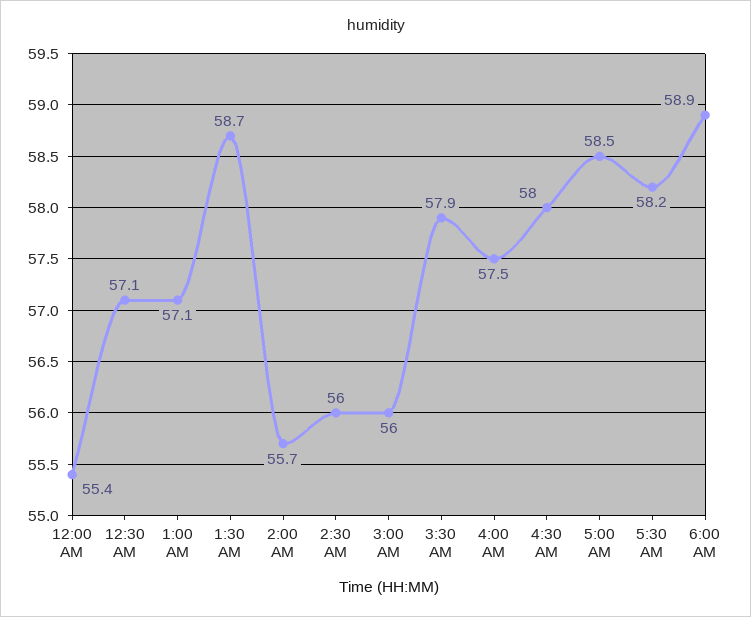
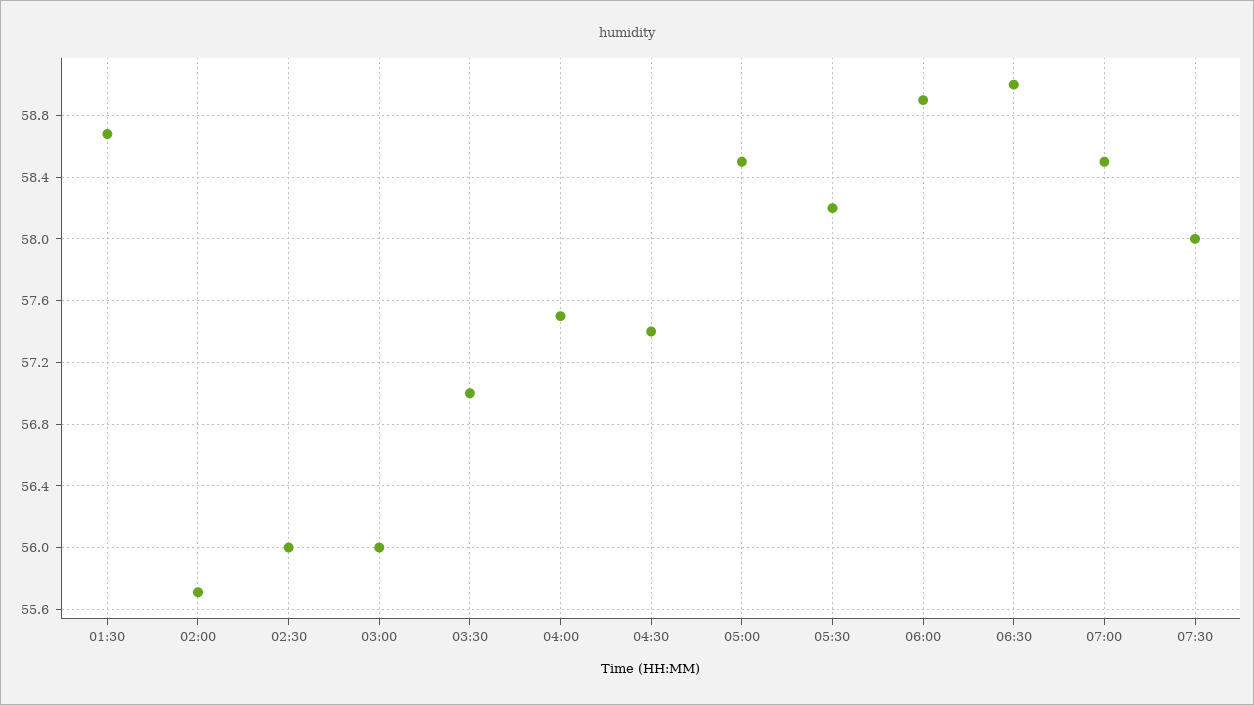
12:00 AM: 55.4 -> none
12:30 AM: 57.1 -> none
1:00 AM: 57.1 -> none
3:30 AM: 57.9 -> 57
4:30 AM: 58 -> 57.4
06:30: none -> 59
07:00: none -> 58.5
07:30: none -> 58

